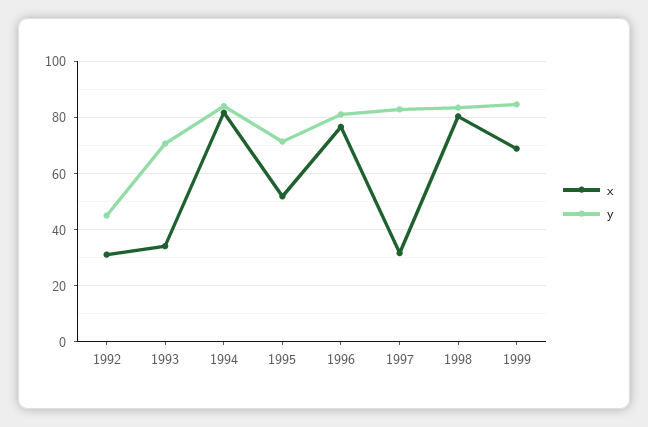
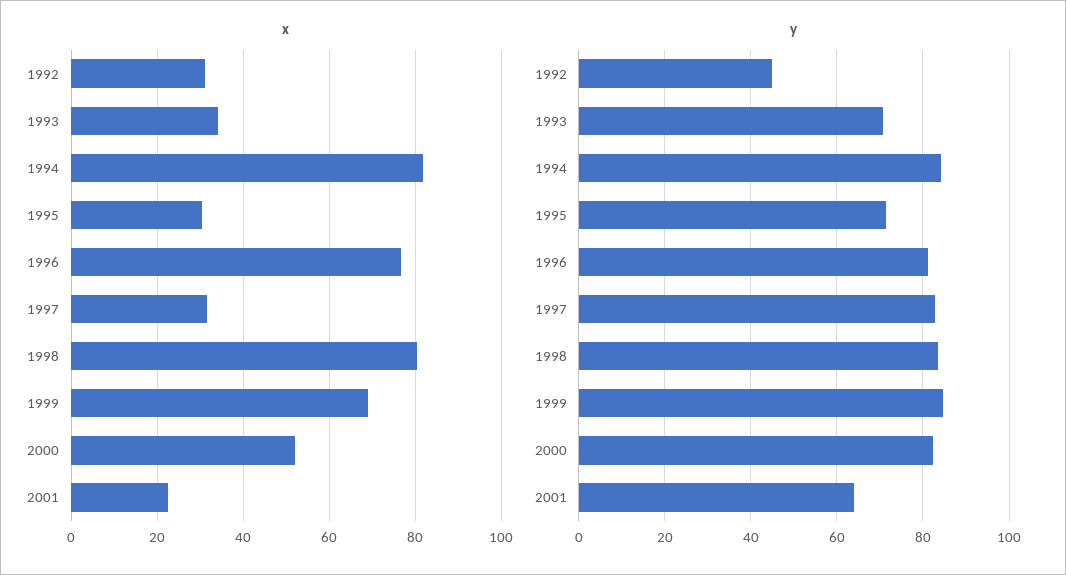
x, 1995: 52.5 -> 30
x, 2000: none -> 52
x, 2001: none -> 22
y, 2000: none -> 82
y, 2001: none -> 64

